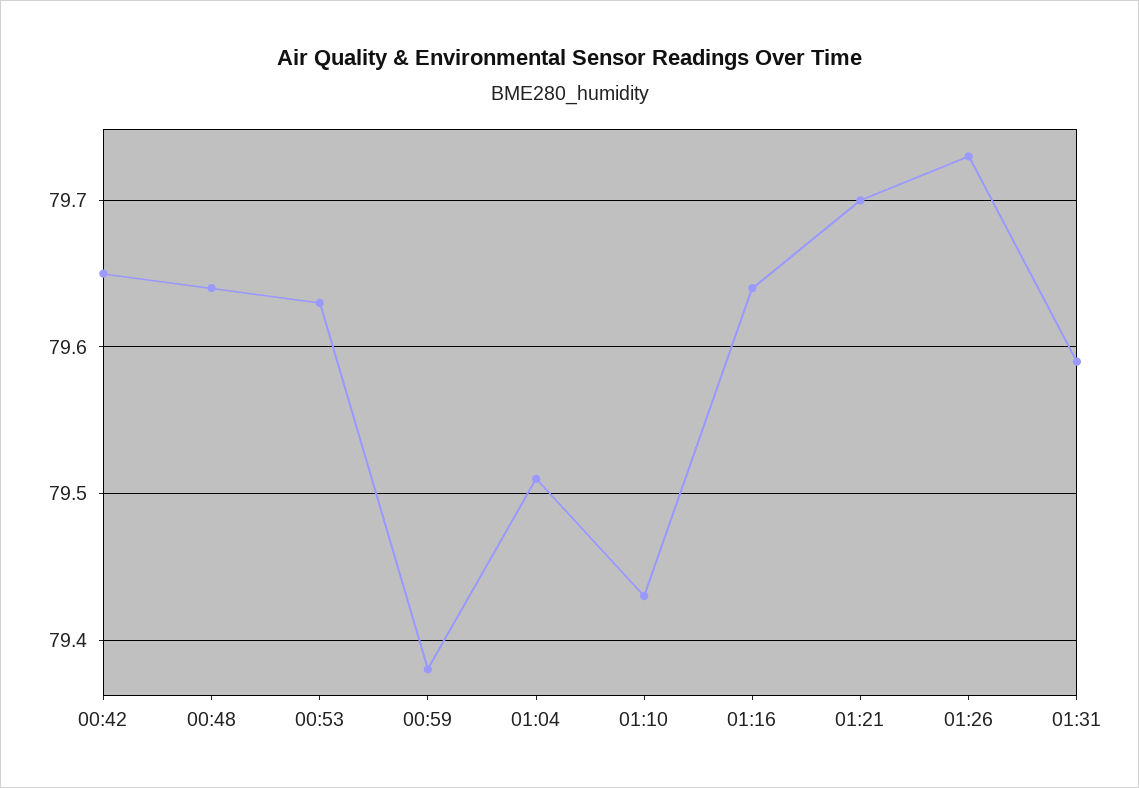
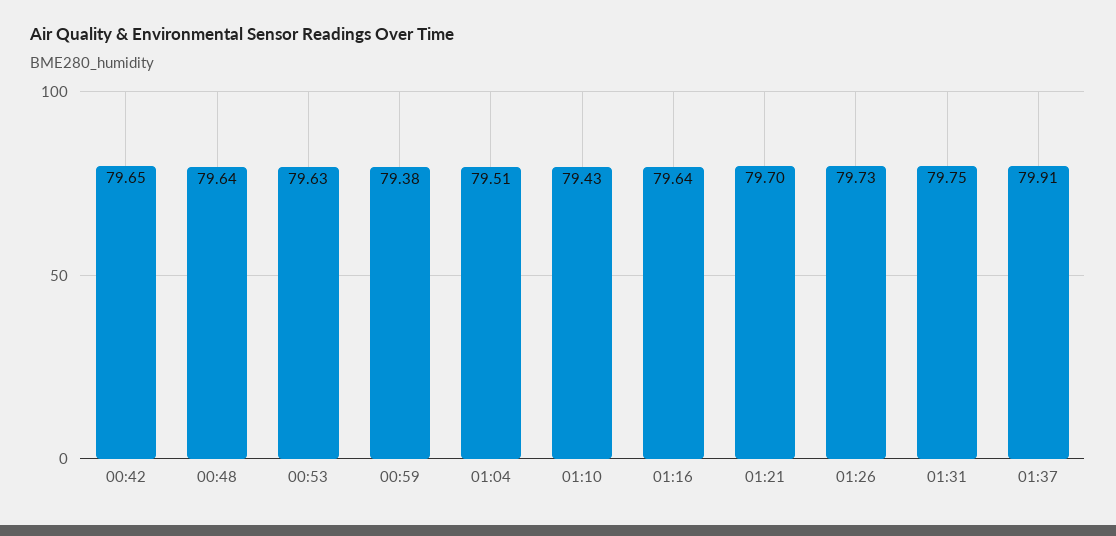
01:31: 79.59 -> 79.75
01:37: none -> 79.91

